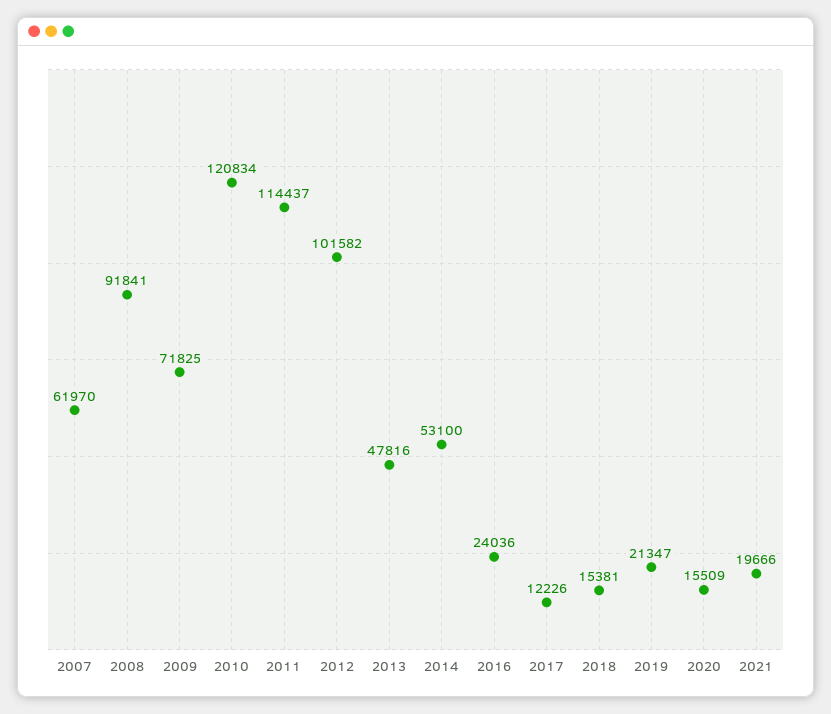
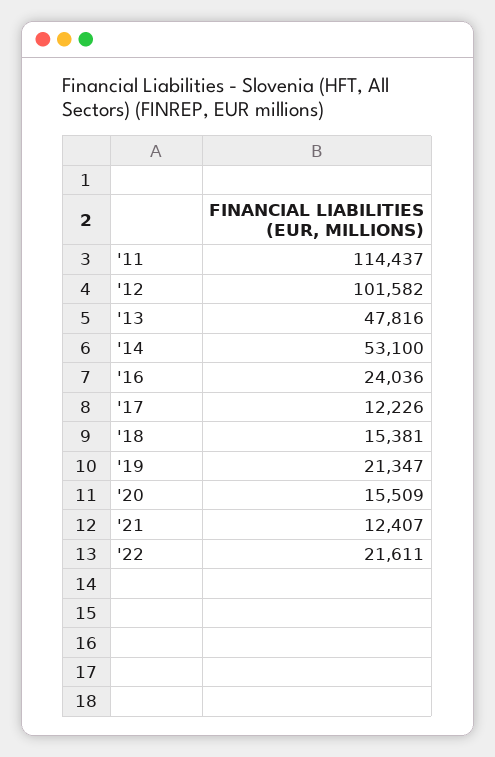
2007: 61970 -> none
2008: 91841 -> none
2009: 71825 -> none
2010: 120834 -> none
2021: 19666 -> 12407
'22: none -> 21611

